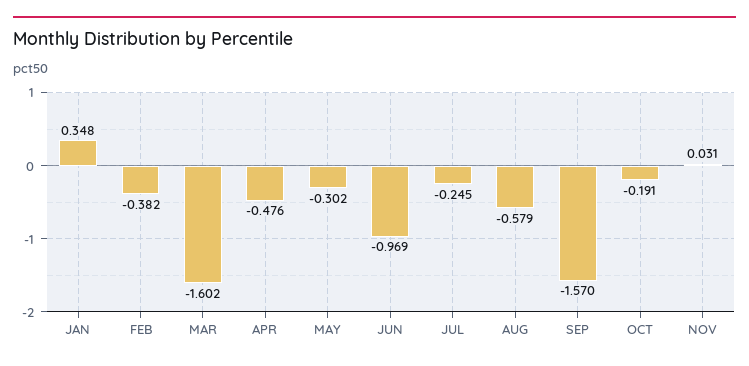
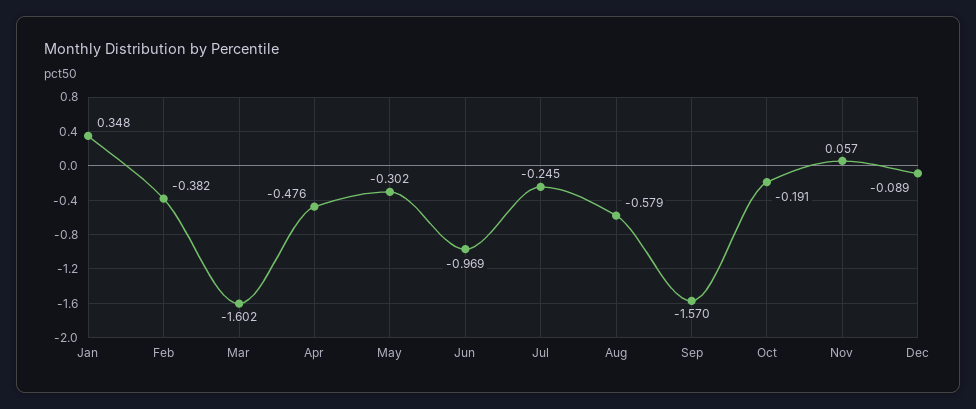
NOV: 0.031 -> 0.057
Dec: none -> -0.089

